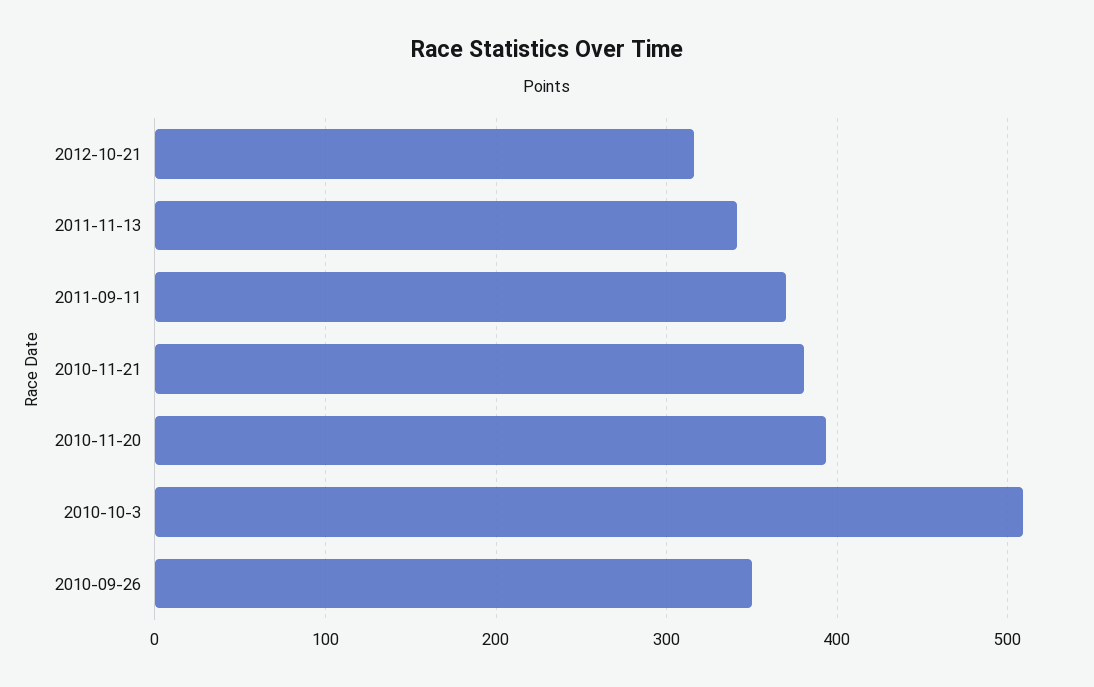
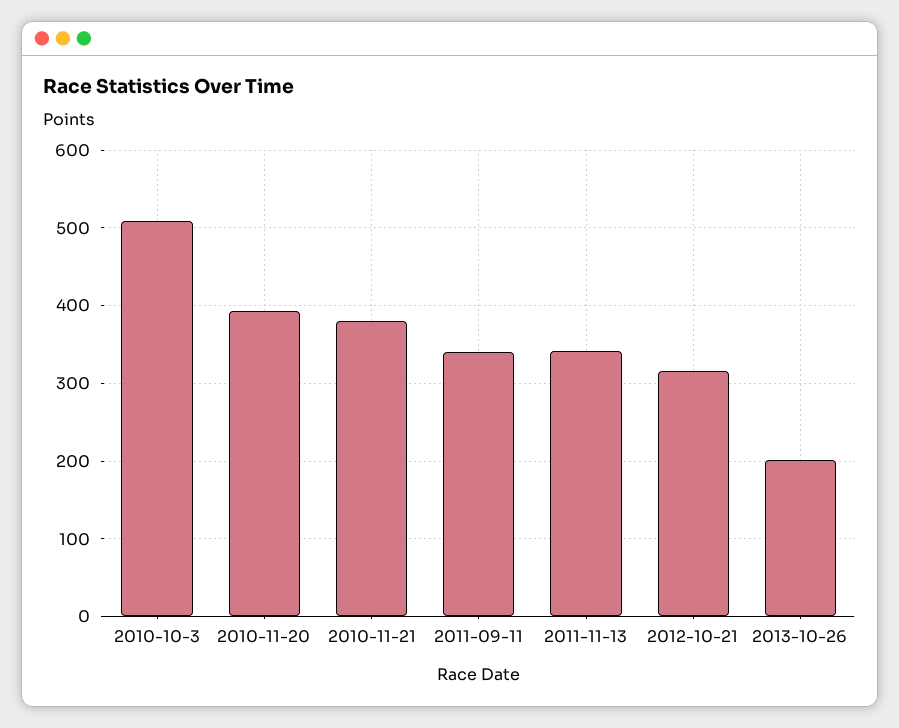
2011-09-11: 370 -> 340
2010-09-26: 350 -> none
2013-10-26: none -> 200

